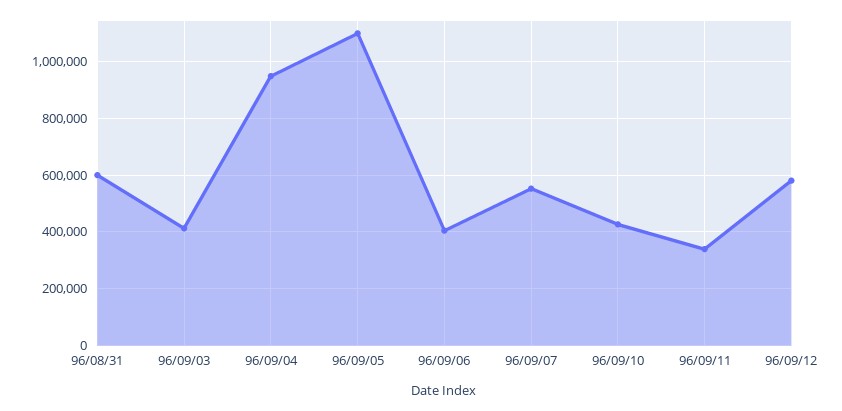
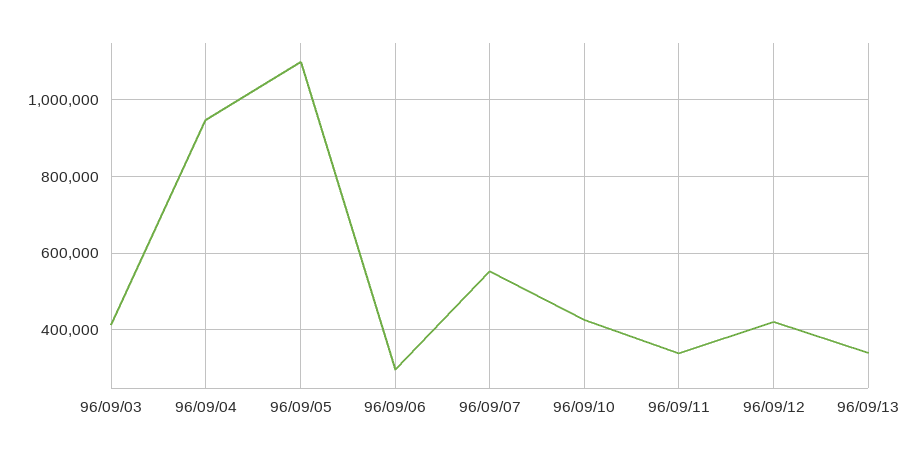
96/08/31: 600000 -> none
96/09/06: 400000 -> 300000
96/09/12: 575000 -> 420000
96/09/13: none -> 340000

